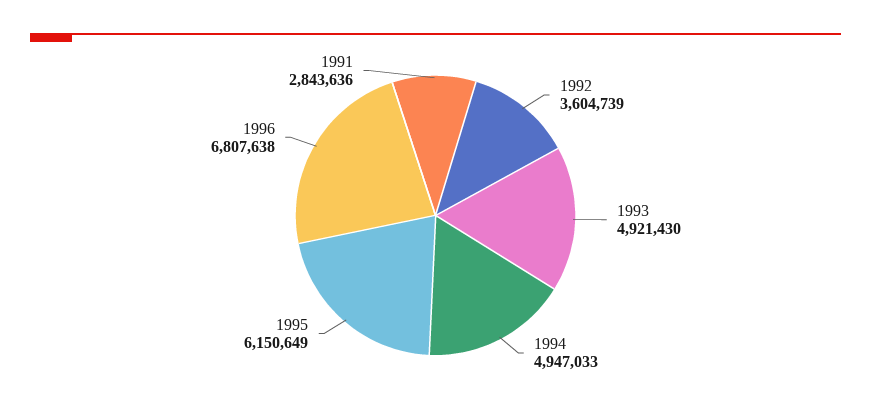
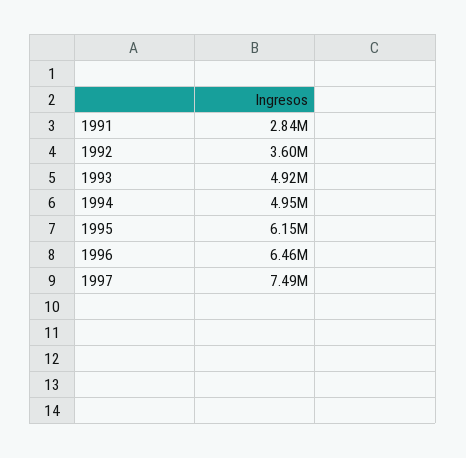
1996: 6807638 -> 6460000
1997: none -> 7490000

